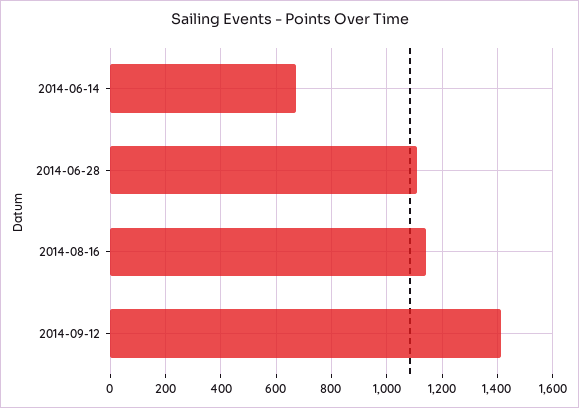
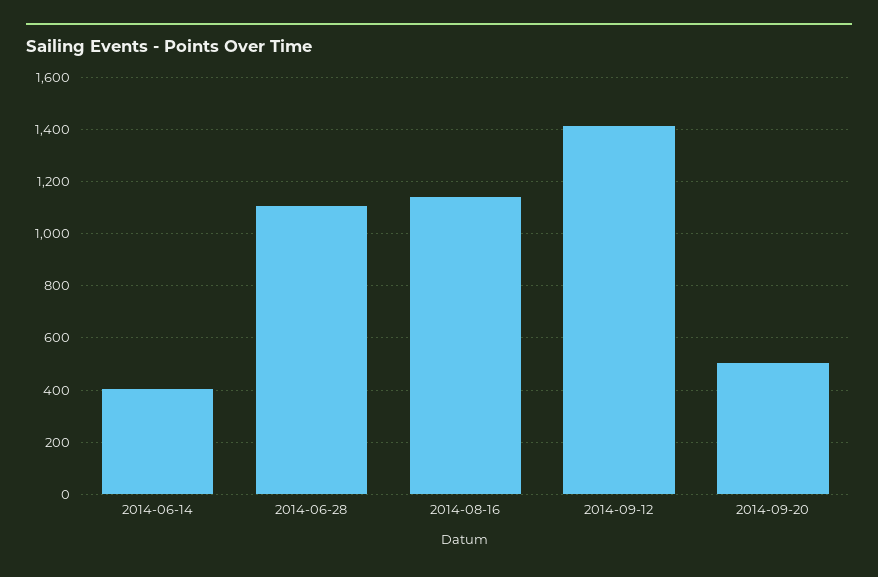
2014-06-14: 675 -> 400
2014-09-20: none -> 500

